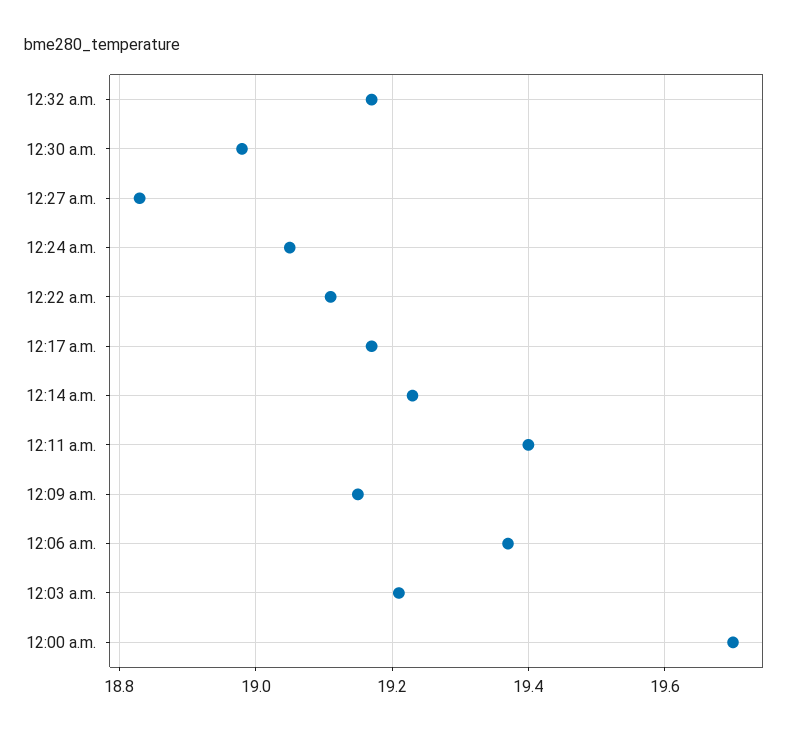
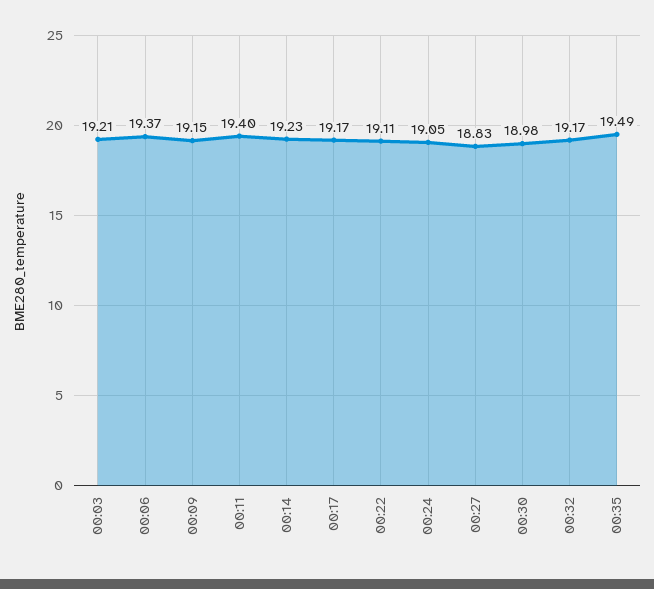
12:00 a.m.: 19.7 -> none
00:35: none -> 19.49

